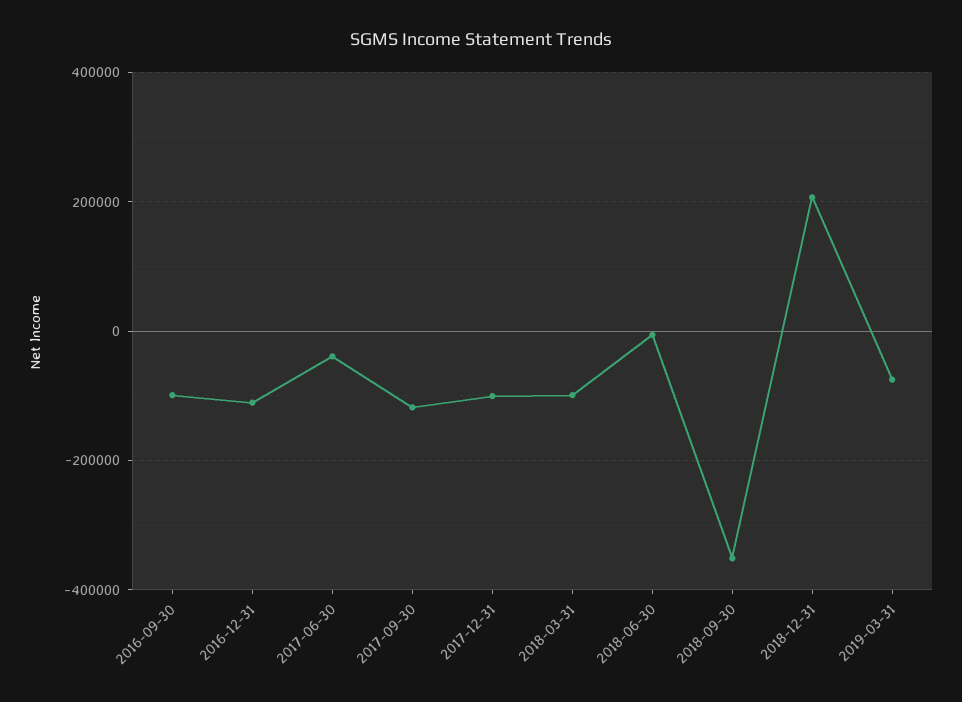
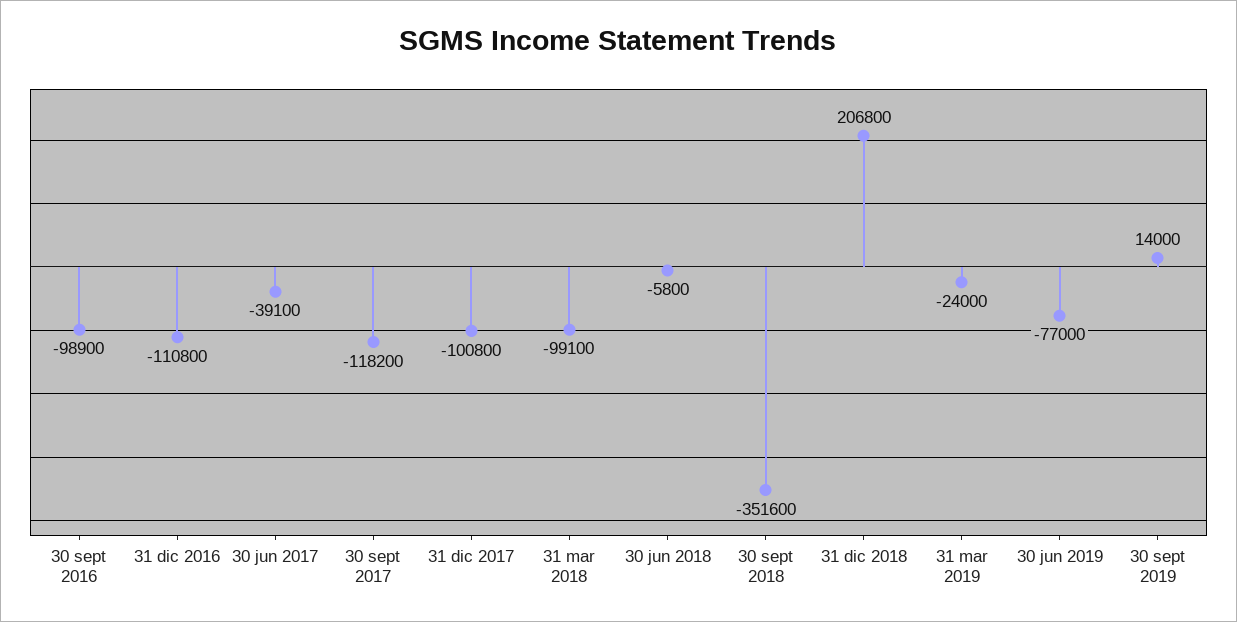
2019-03-31: -80000 -> -24000
30 jun 2019: none -> -77000
30 sept 2019: none -> 14000

